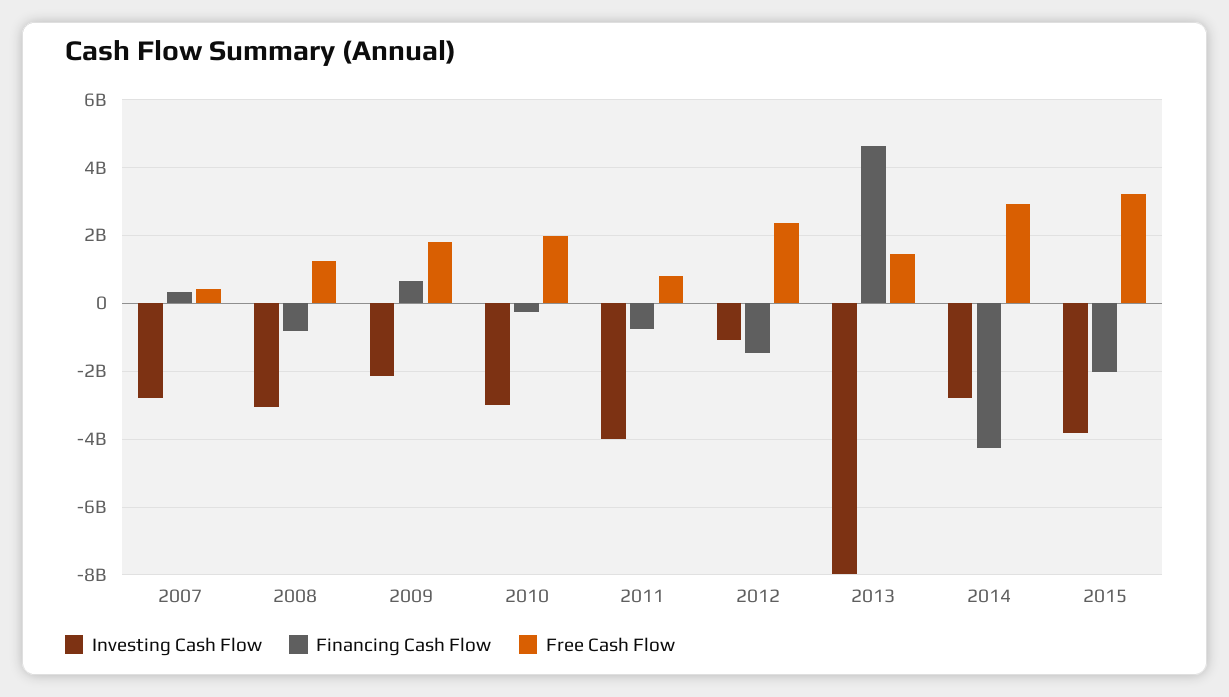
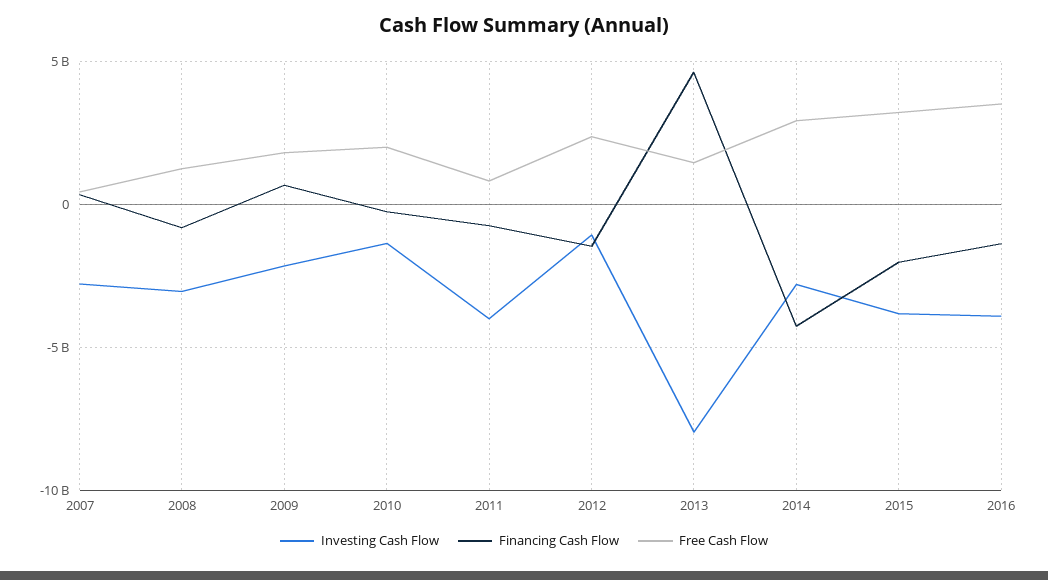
Investing Cash Flow, 2010: -3000000000 -> -1500000000
Investing Cash Flow, 2016: none -> -4000000000
Financing Cash Flow, 2016: none -> -1500000000
Free Cash Flow, 2016: none -> 3500000000

